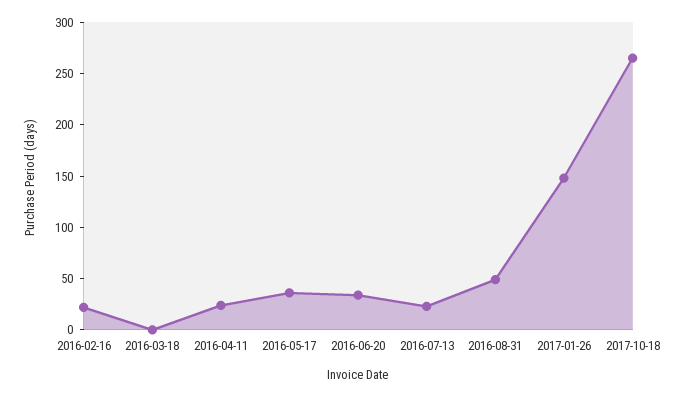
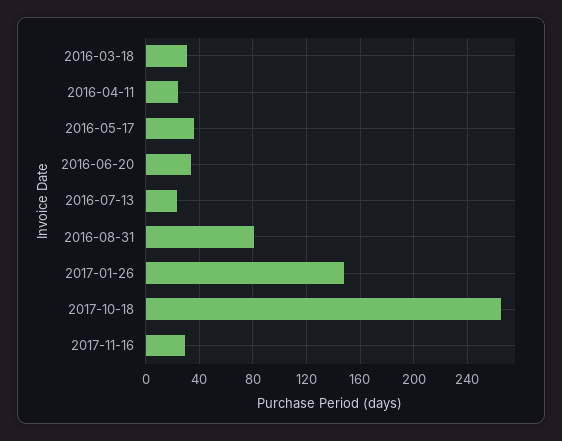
2016-02-16: 20 -> none
2016-03-18: 0 -> 30
2016-08-31: 50 -> 80
2017-11-16: none -> 30

